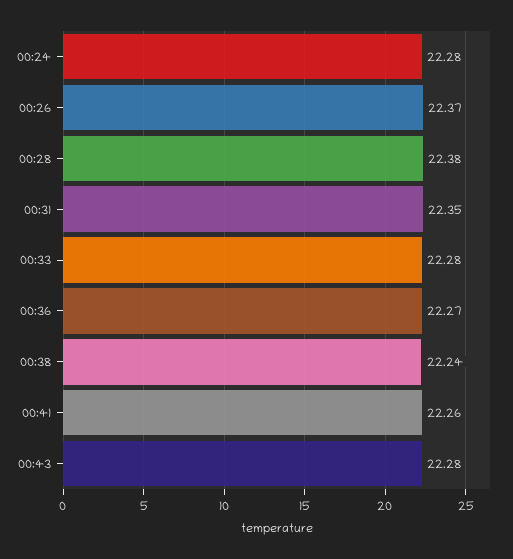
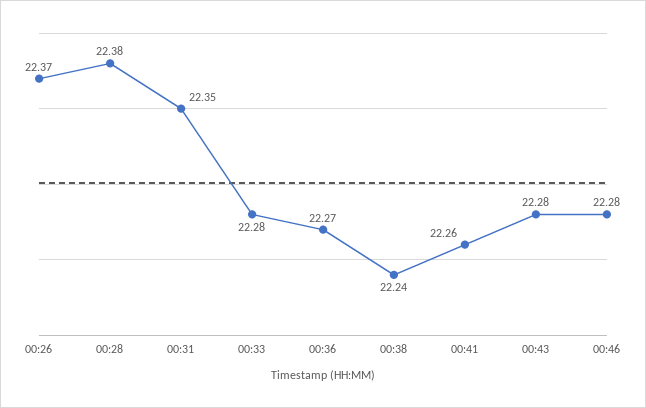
00:24: 22.28 -> none
00:46: none -> 22.28

